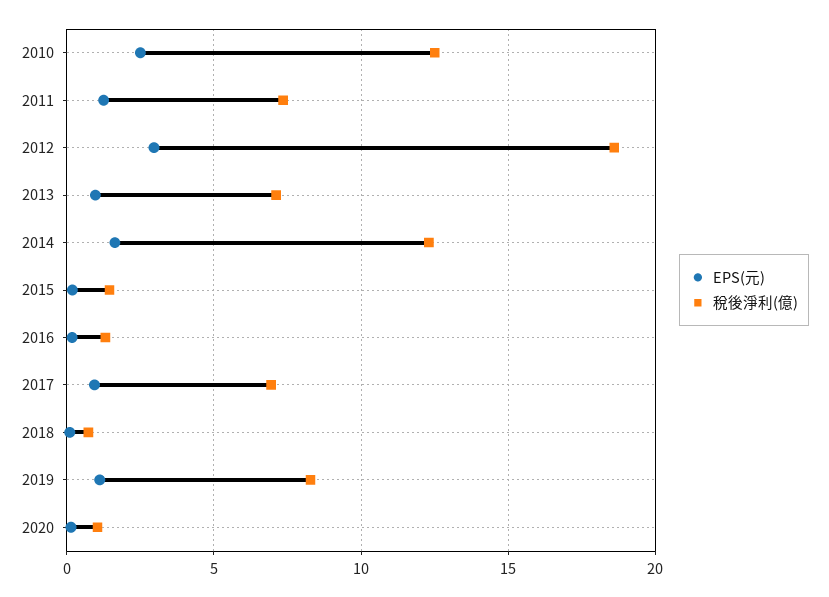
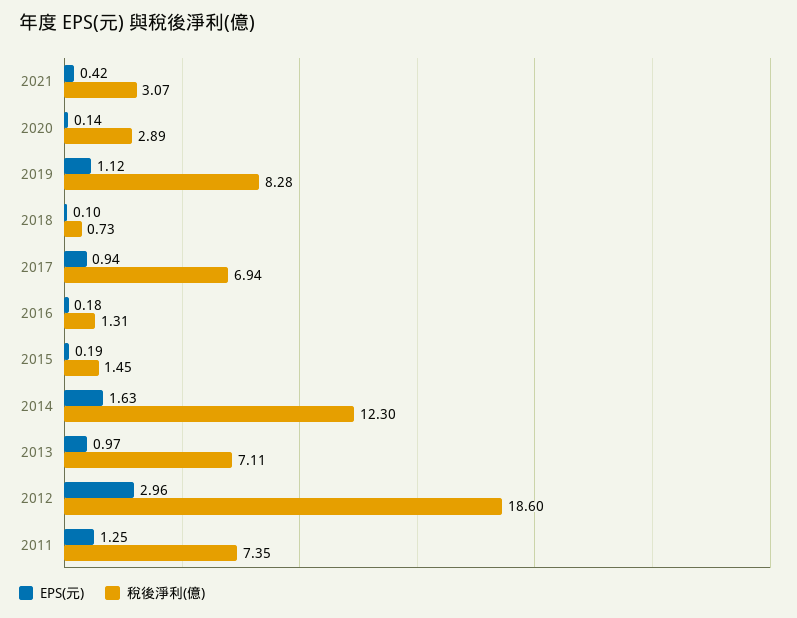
EPS(元), 2010: 2.5 -> none
稅後淨利(億), 2010: 12.5 -> none
稅後淨利(億), 2020: 1 -> 2.89
EPS(元), 2021: none -> 0.42
稅後淨利(億), 2021: none -> 3.07

